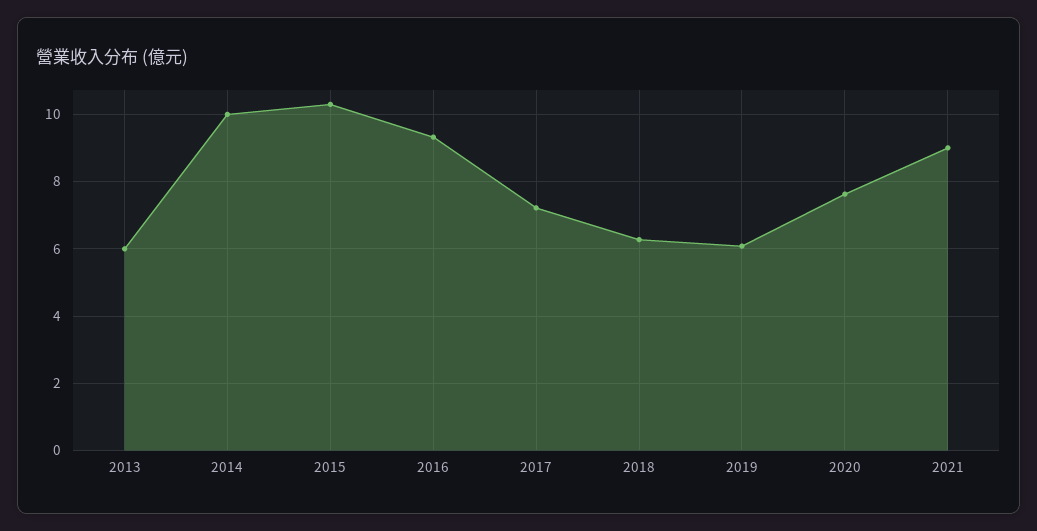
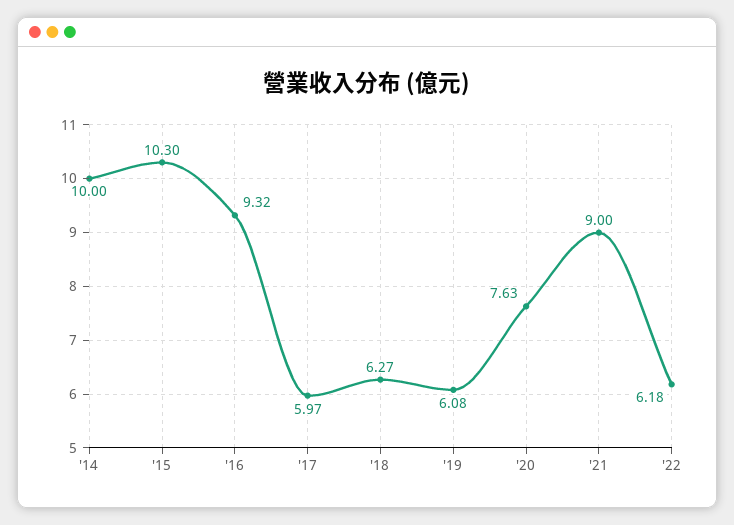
2013: 6 -> none
2017: 7.2 -> 5.97
'22: none -> 6.18

